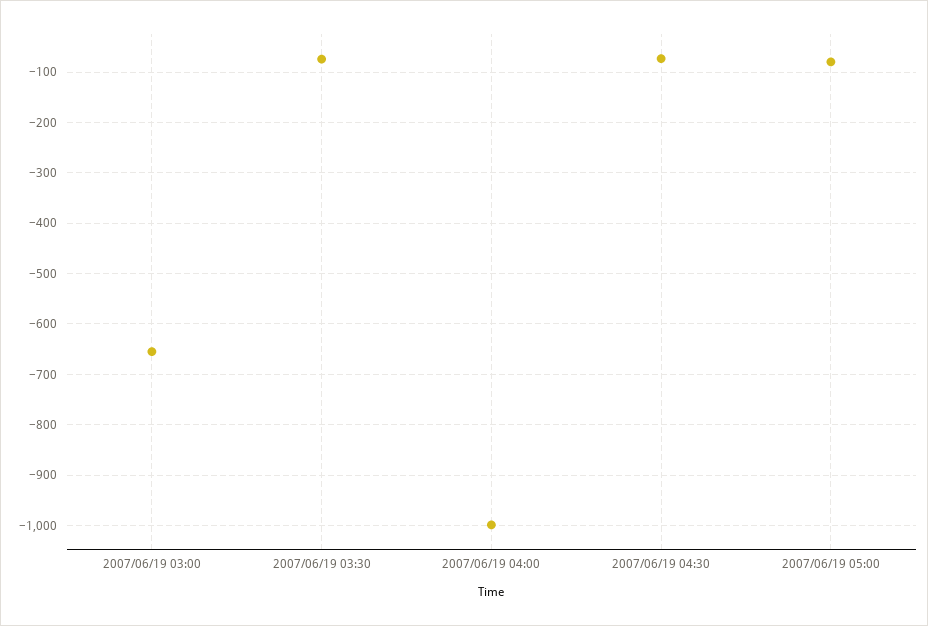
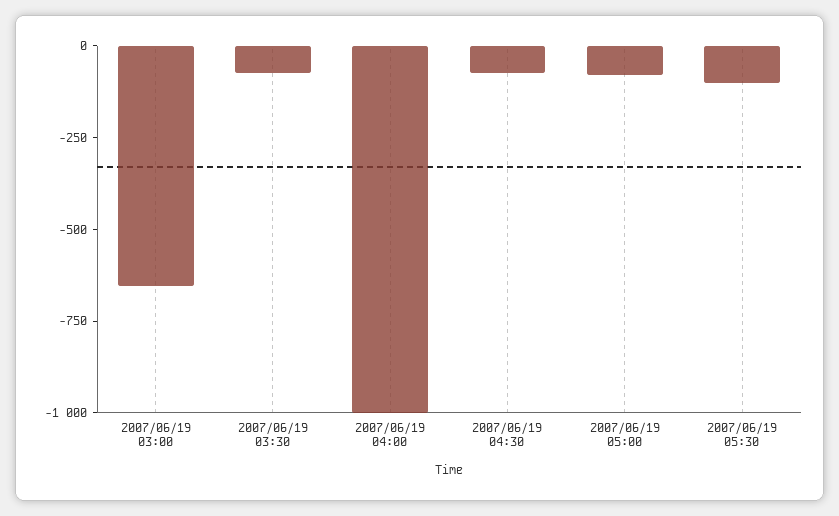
2007/06/19 05:30: none -> -100

